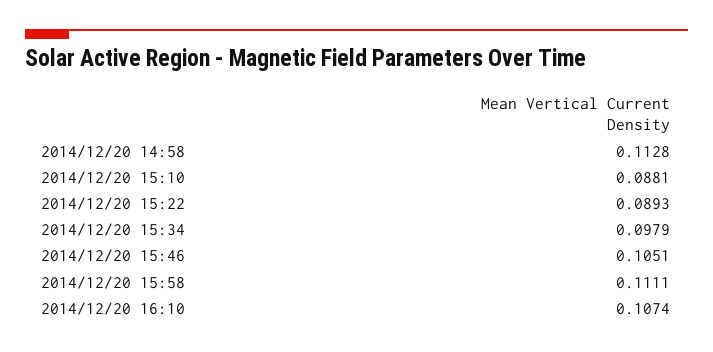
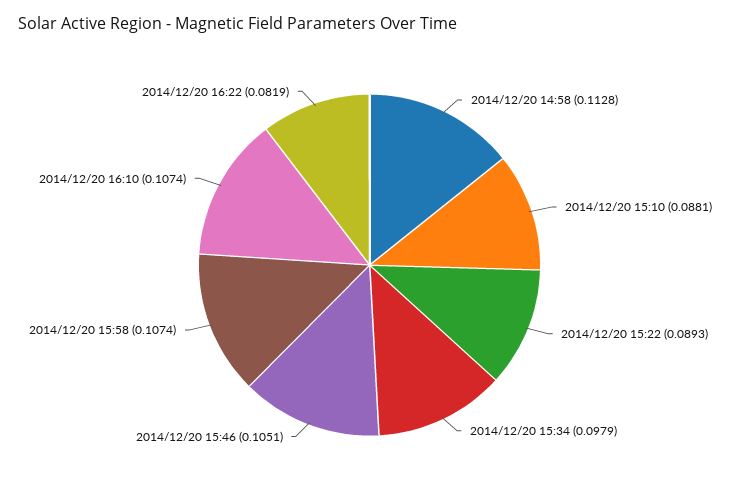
2014/12/20 15:58: 0.1111 -> 0.1074
2014/12/20 16:22: none -> 0.0819

